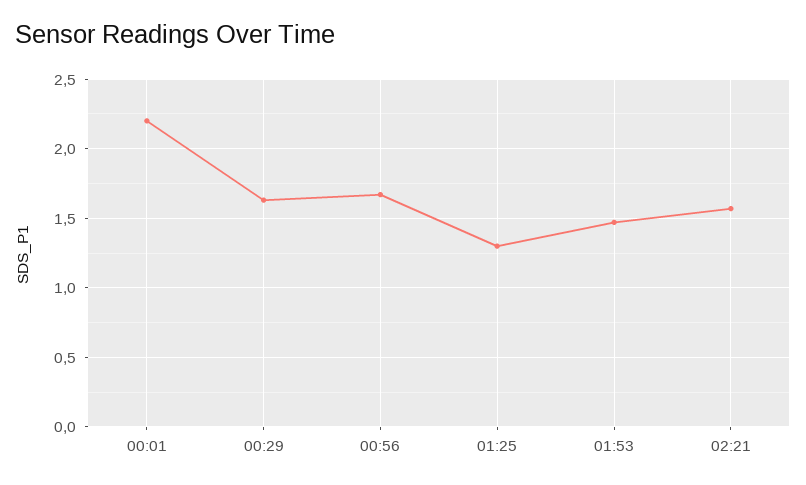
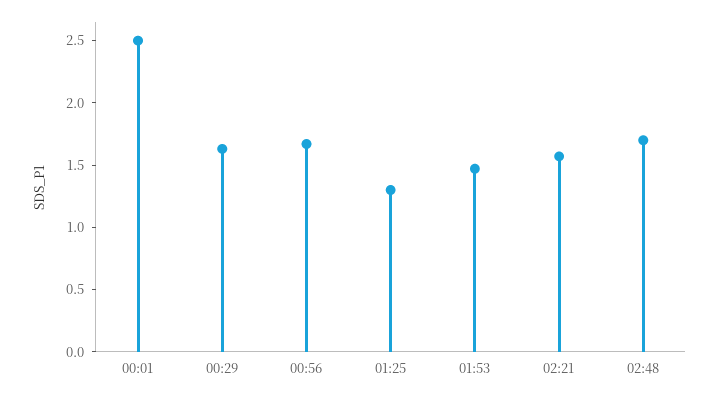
00:01: 2.2 -> 2.5
02:48: none -> 1.7

